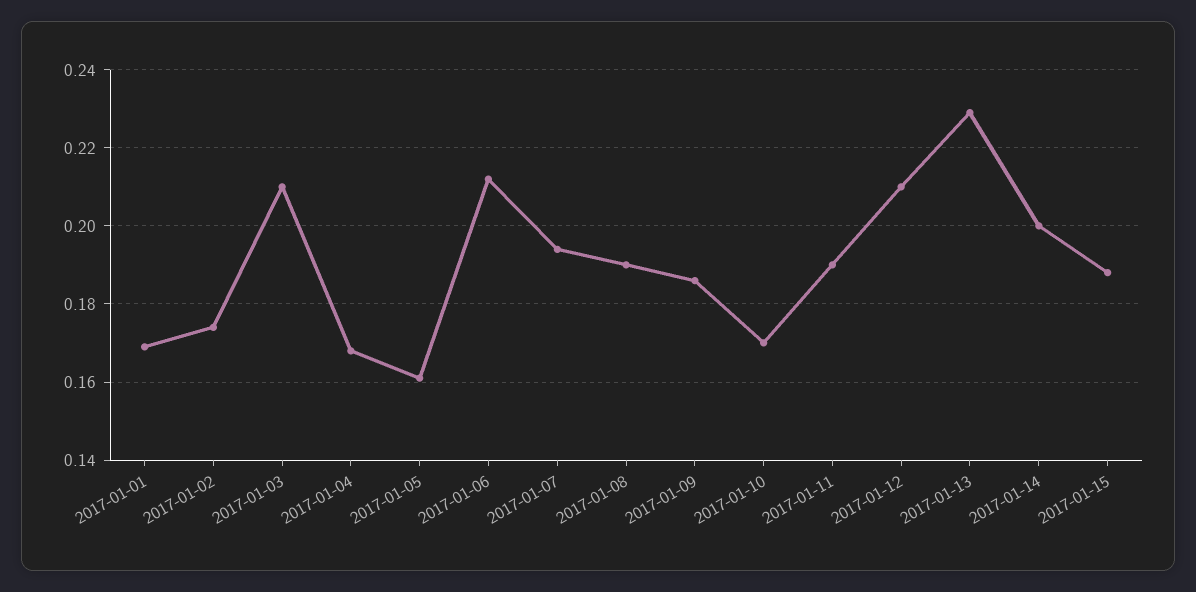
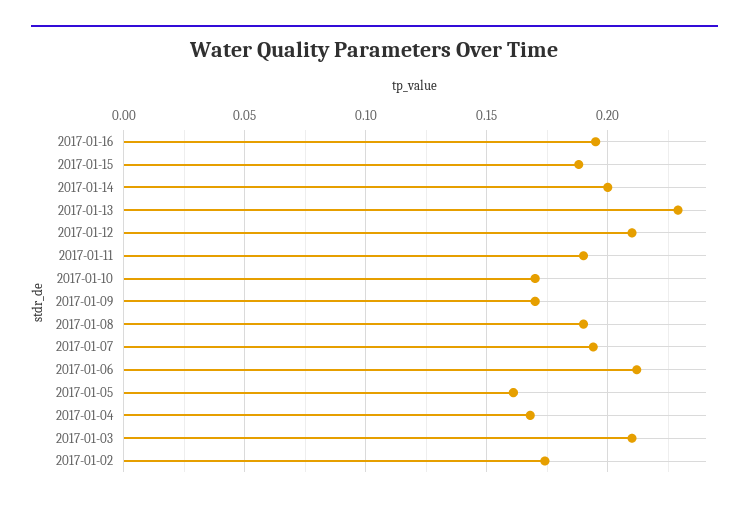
2017-01-01: 0.17 -> none
2017-01-09: 0.185 -> 0.17
2017-01-16: none -> 0.195

